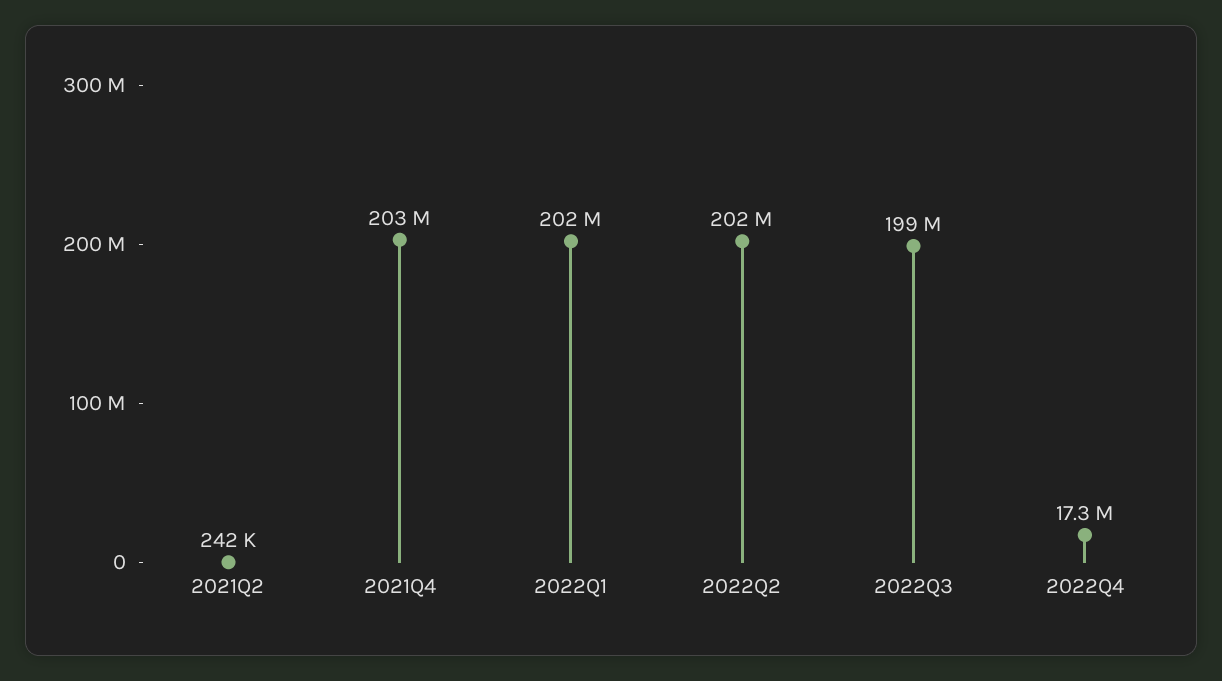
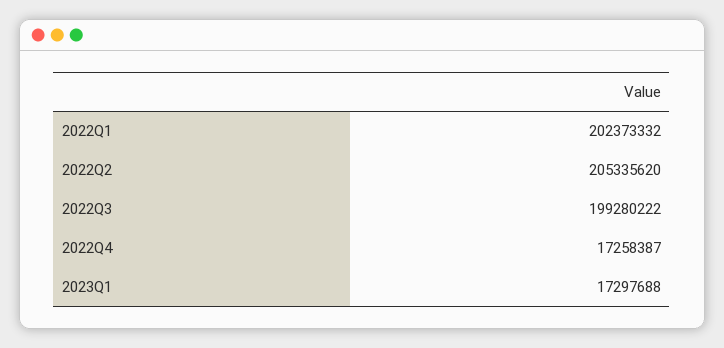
2021Q2: 242000 -> none
2021Q4: 203000000 -> none
2022Q2: 202000000 -> 205335620
2023Q1: none -> 17297688

